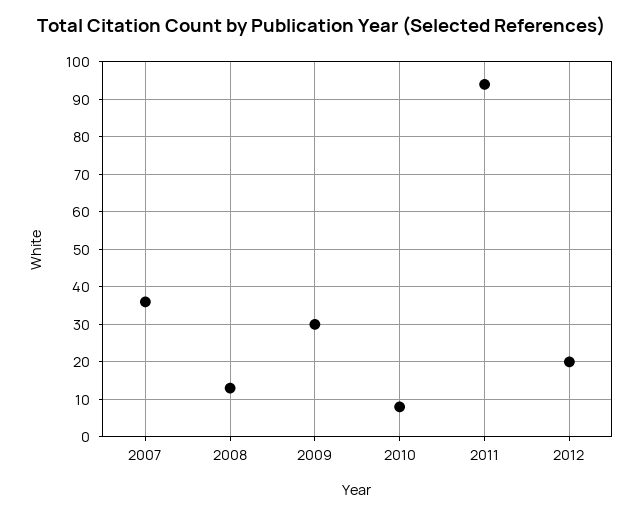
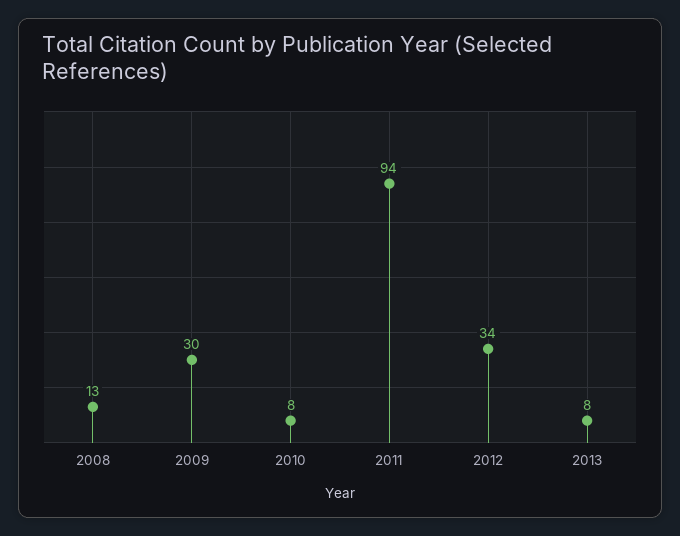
2007: 35 -> none
2012: 20 -> 34
2013: none -> 8

